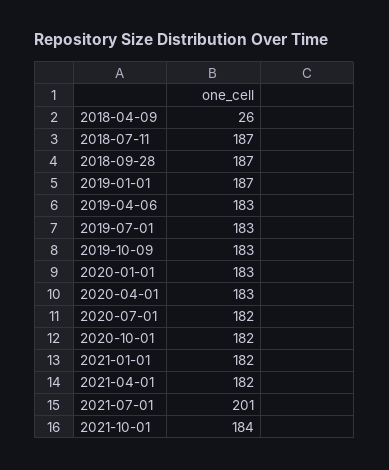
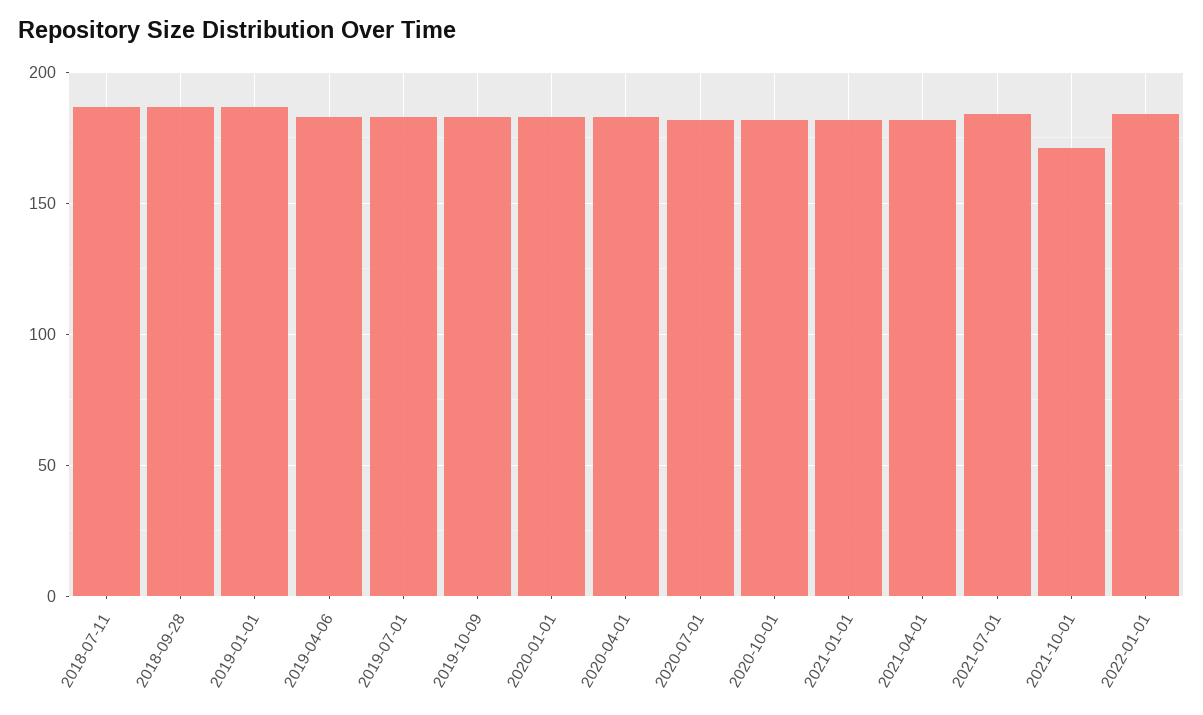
2018-04-09: 26 -> none
2021-07-01: 201 -> 185
2021-10-01: 184 -> 170
2022-01-01: none -> 185

